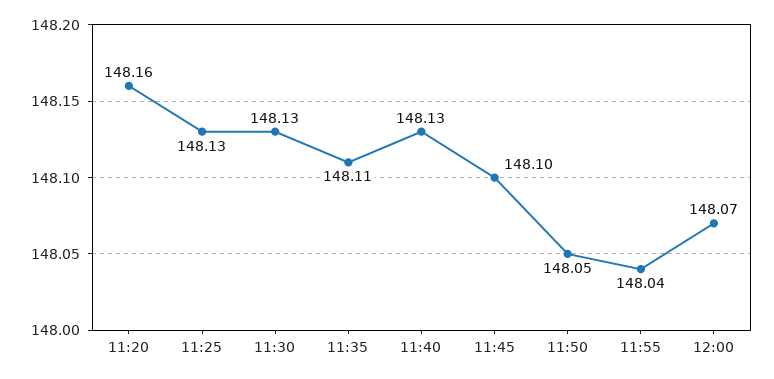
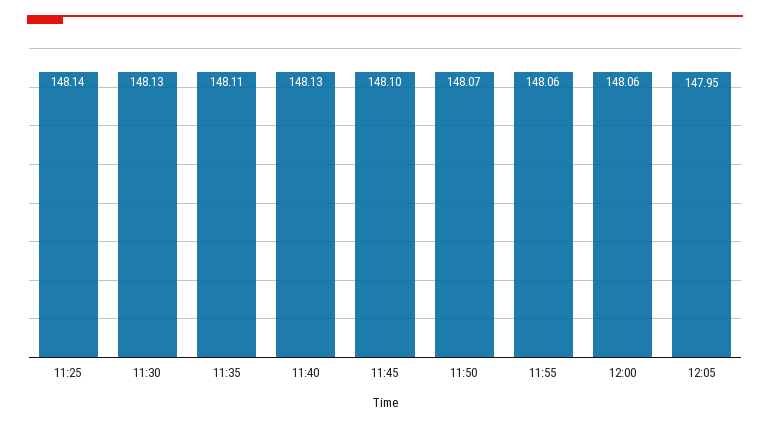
11:20: 148.16 -> none
11:25: 148.13 -> 148.14
11:50: 148.05 -> 148.07
11:55: 148.04 -> 148.06
12:00: 148.07 -> 148.06
12:05: none -> 147.95

